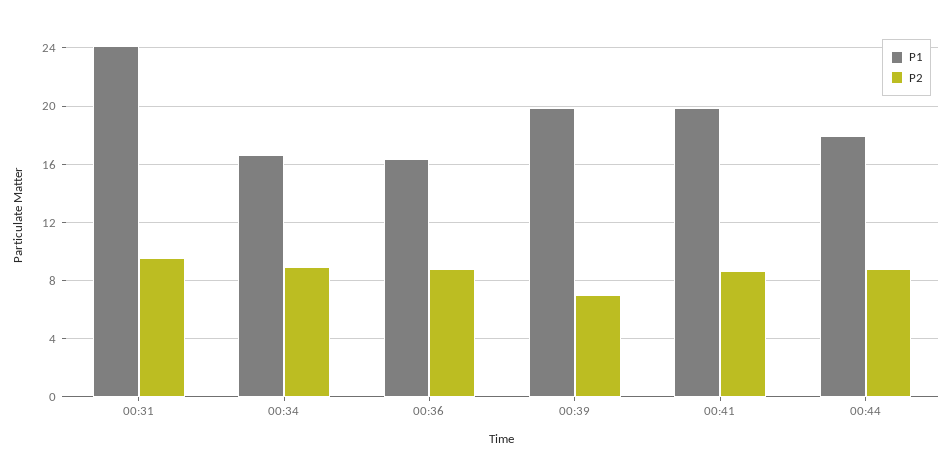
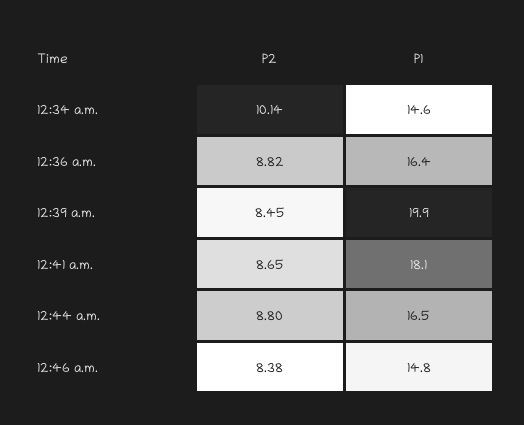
P1, 00:31: 24 -> none
P2, 00:31: 9.5 -> none
P1, 00:34: 16.5 -> 14.6
P2, 00:34: 9 -> 10.14
P2, 00:39: 7 -> 8.45
P1, 00:41: 20 -> 18.1
P1, 00:44: 18 -> 16.5
P2, 12:46 a.m.: none -> 8.38
P1, 12:46 a.m.: none -> 14.8

